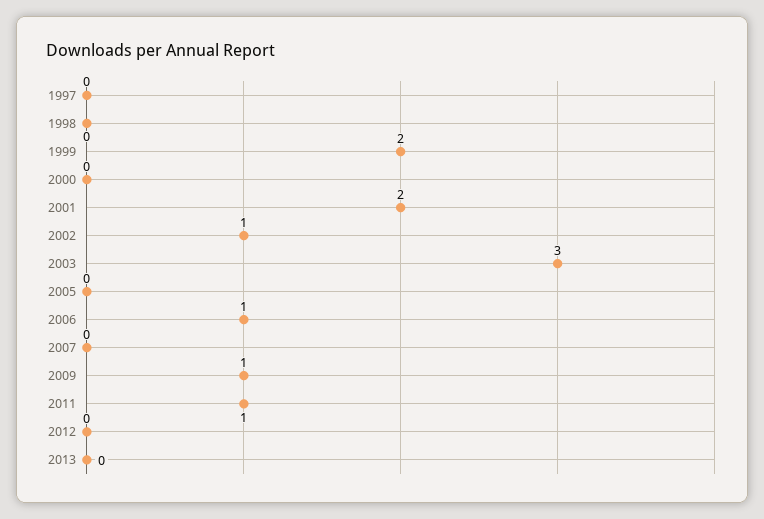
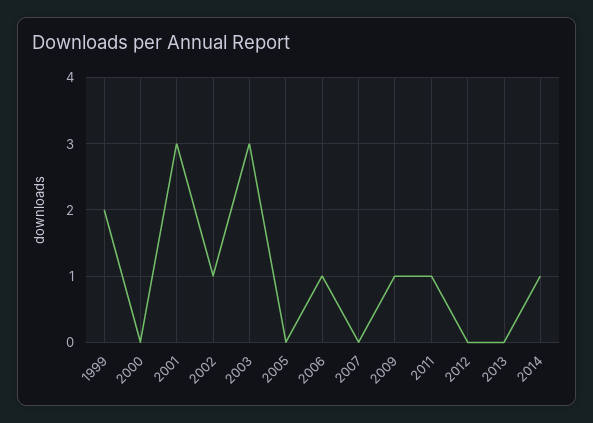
1997: 0 -> none
1998: 0 -> none
2001: 2 -> 3
2014: none -> 1

